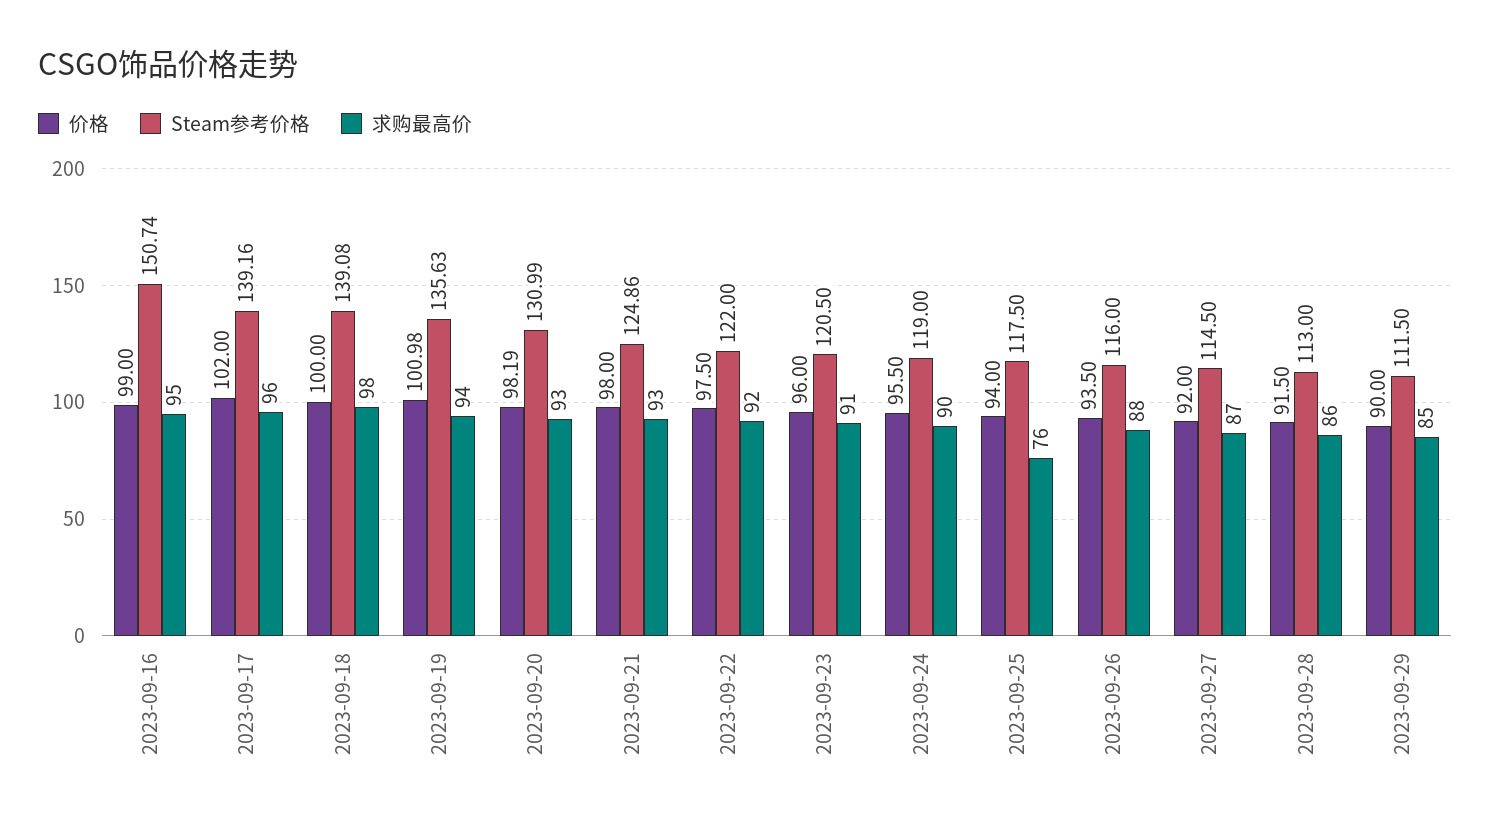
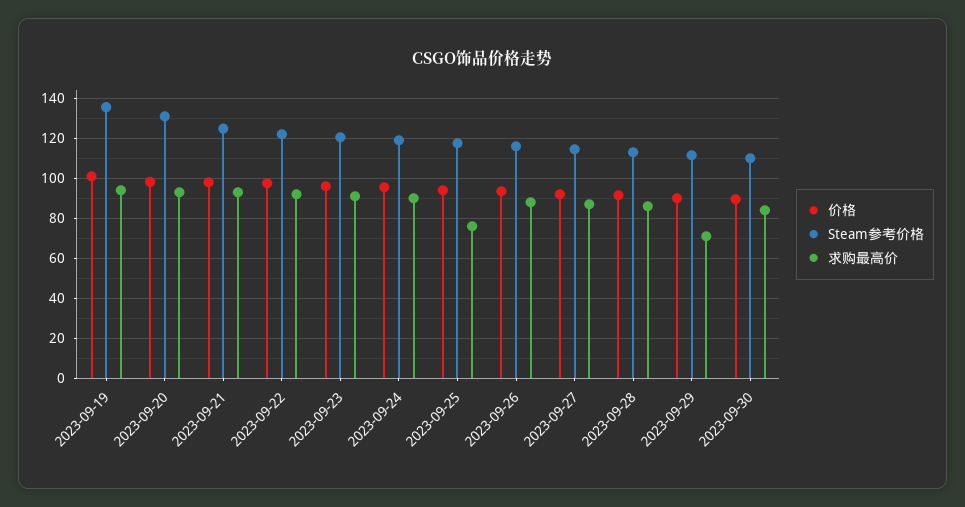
价格, 2023-09-16: 99 -> none
Steam参考价格, 2023-09-16: 150.74 -> none
求购最高价, 2023-09-16: 95 -> none
价格, 2023-09-17: 102 -> none
Steam参考价格, 2023-09-17: 139.16 -> none
求购最高价, 2023-09-17: 96 -> none
价格, 2023-09-18: 100 -> none
Steam参考价格, 2023-09-18: 139.08 -> none
求购最高价, 2023-09-18: 98 -> none
求购最高价, 2023-09-29: 85 -> 70
价格, 2023-09-30: none -> 90
Steam参考价格, 2023-09-30: none -> 110
求购最高价, 2023-09-30: none -> 85

